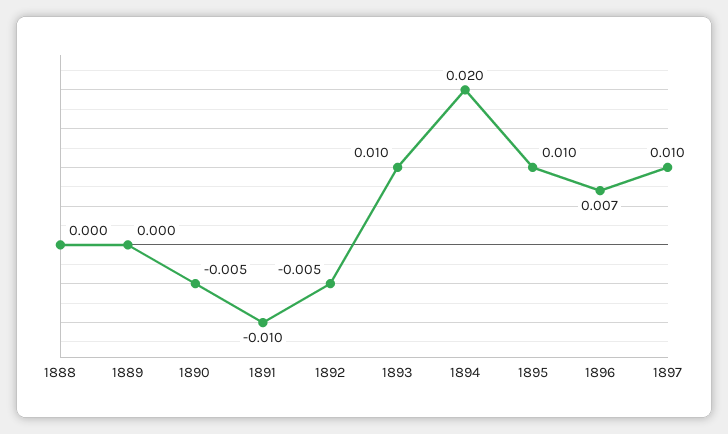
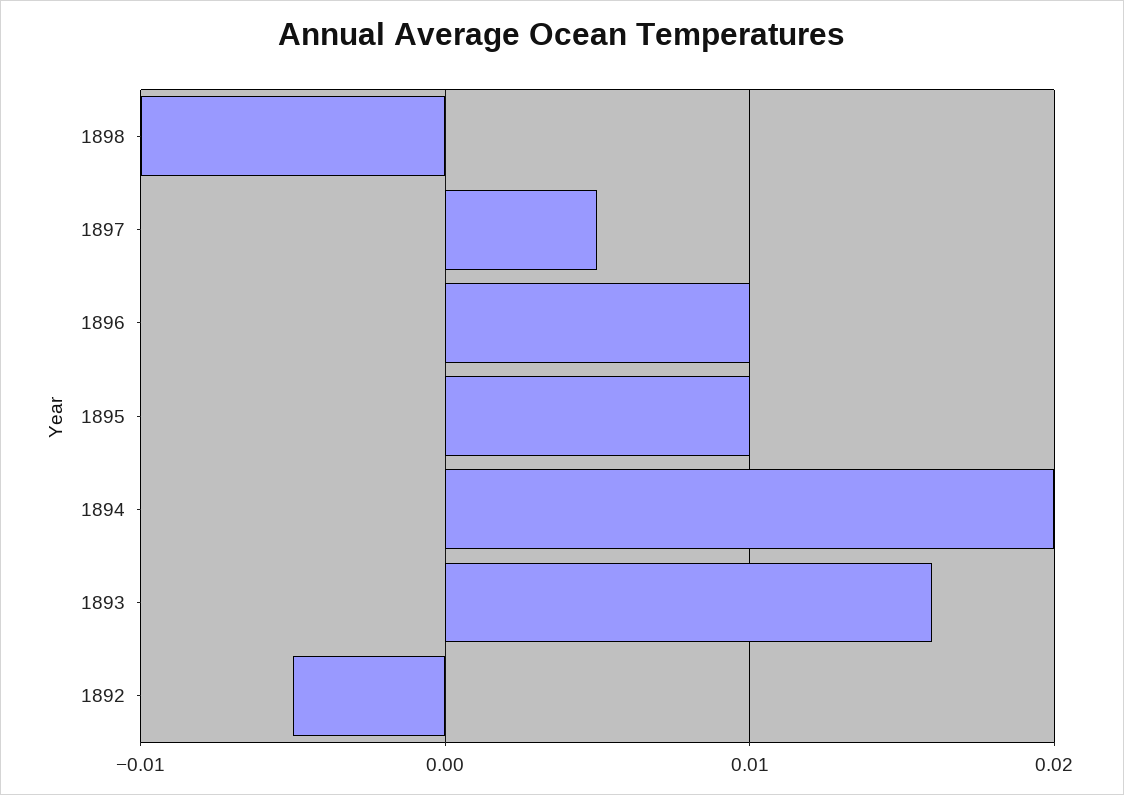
1888: 0 -> none
1889: 0 -> none
1890: -0.005 -> none
1891: -0.01 -> none
1893: 0.01 -> 0.016
1896: 0.007 -> 0.01
1897: 0.01 -> 0.005
1898: none -> -0.01

